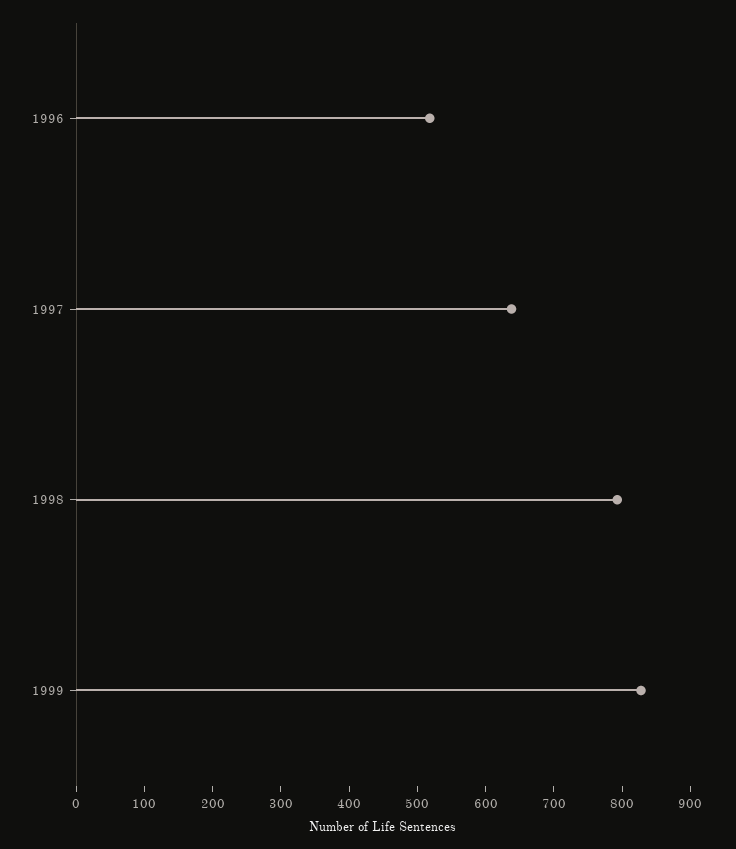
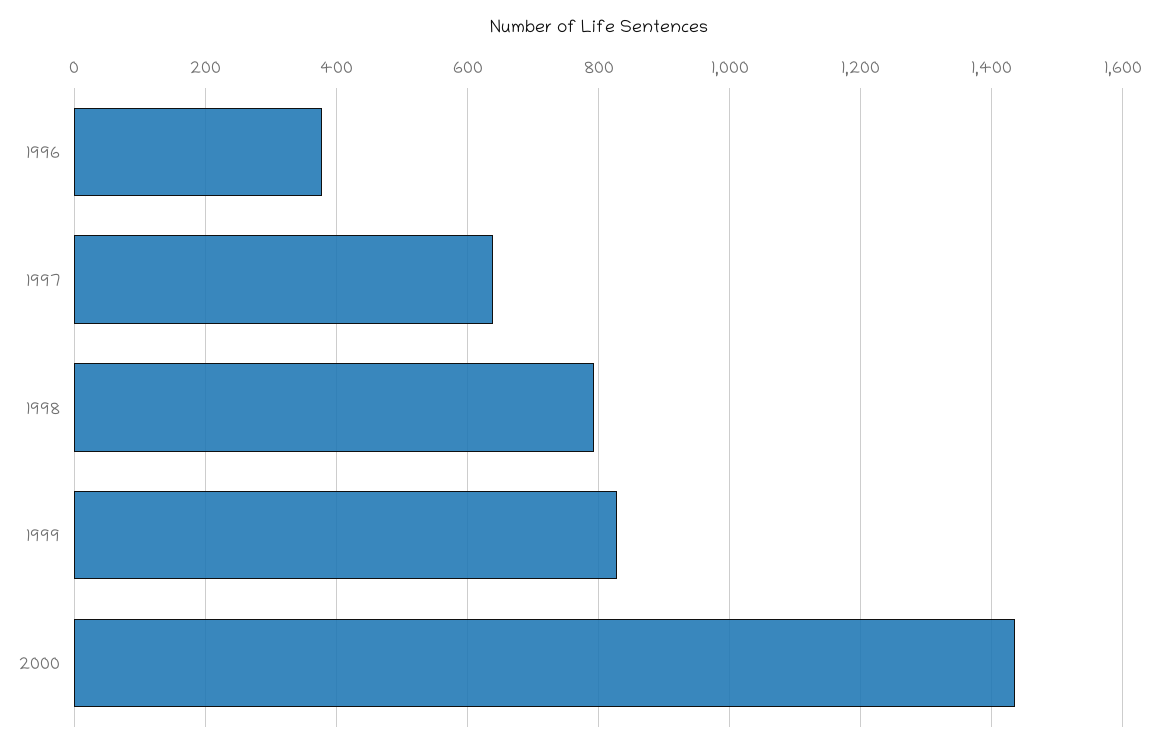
1996: 520 -> 380
2000: none -> 1440

